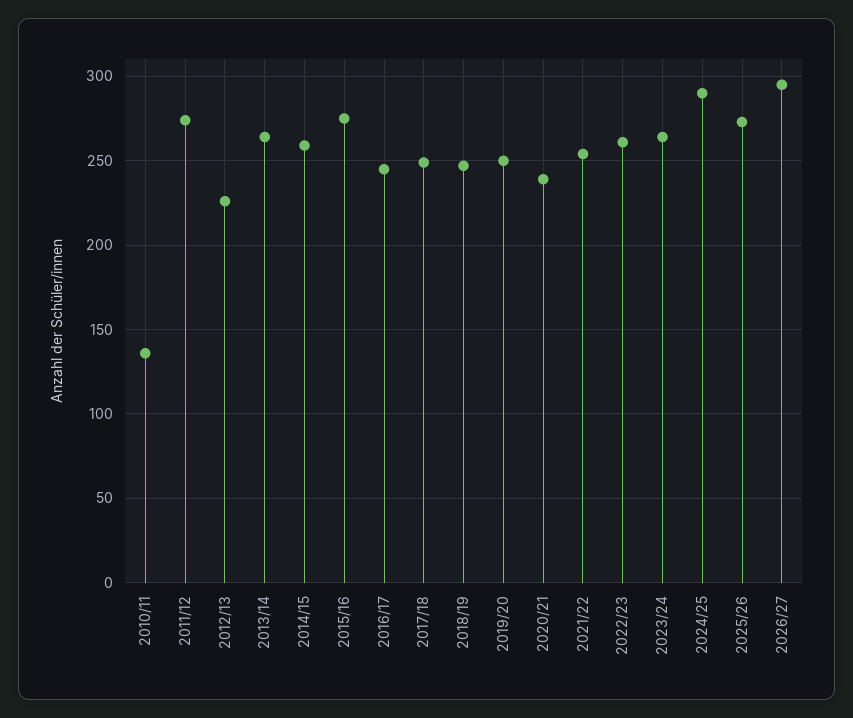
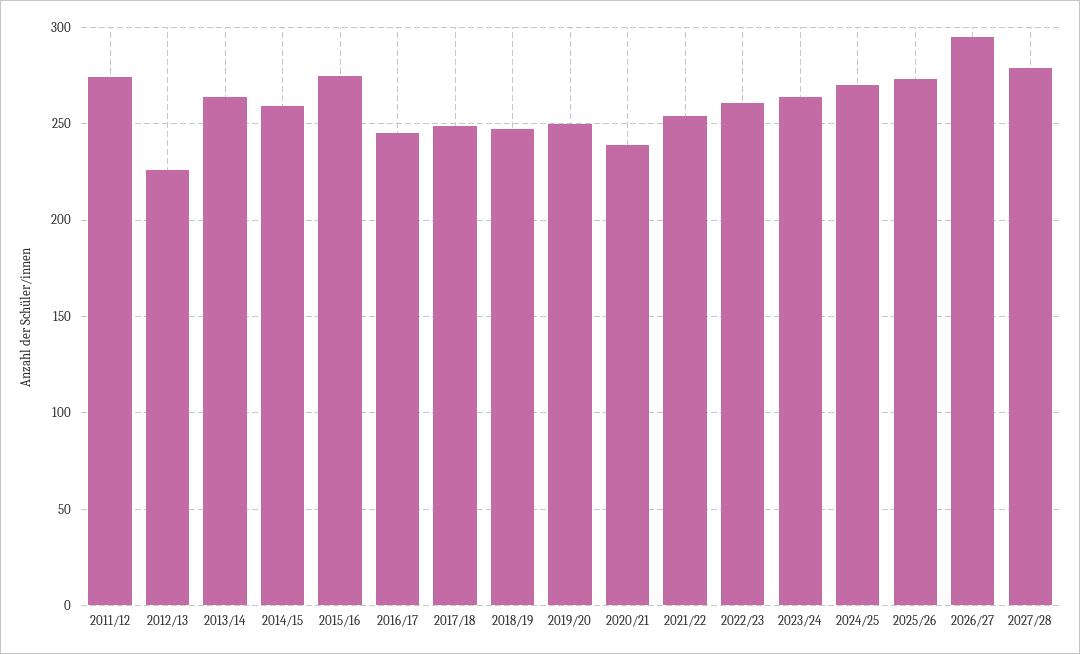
2010/11: 135 -> none
2024/25: 290 -> 270
2027/28: none -> 280

